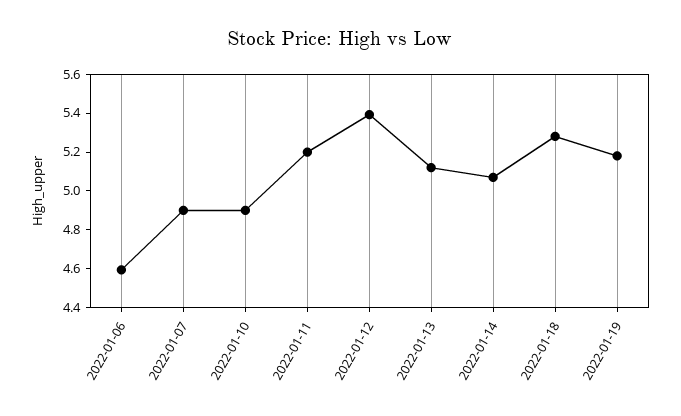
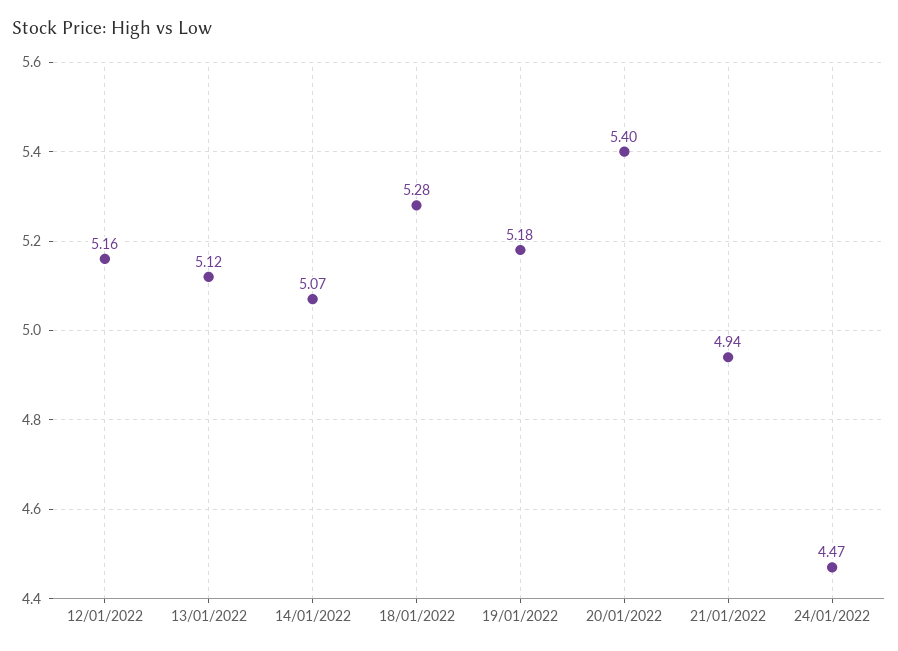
2022-01-06: 4.6 -> none
2022-01-07: 4.9 -> none
2022-01-10: 4.9 -> none
2022-01-11: 5.2 -> none
2022-01-12: 5.4 -> 5.16
20/01/2022: none -> 5.4
21/01/2022: none -> 4.94
24/01/2022: none -> 4.47

